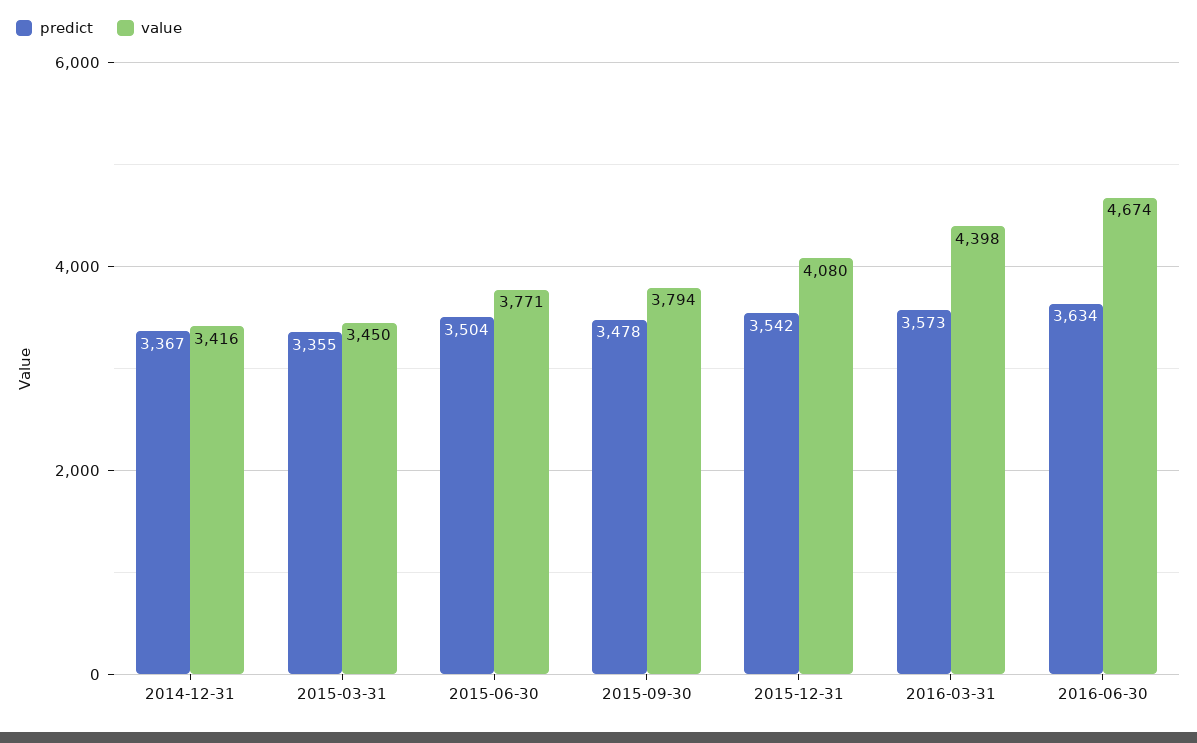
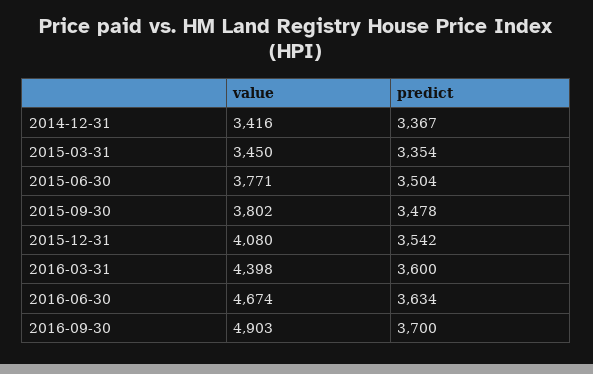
predict, 2015-03-31: 3355 -> 3354
value, 2015-09-30: 3794 -> 3802
predict, 2016-03-31: 3573 -> 3600
value, 2016-09-30: none -> 4903
predict, 2016-09-30: none -> 3700

